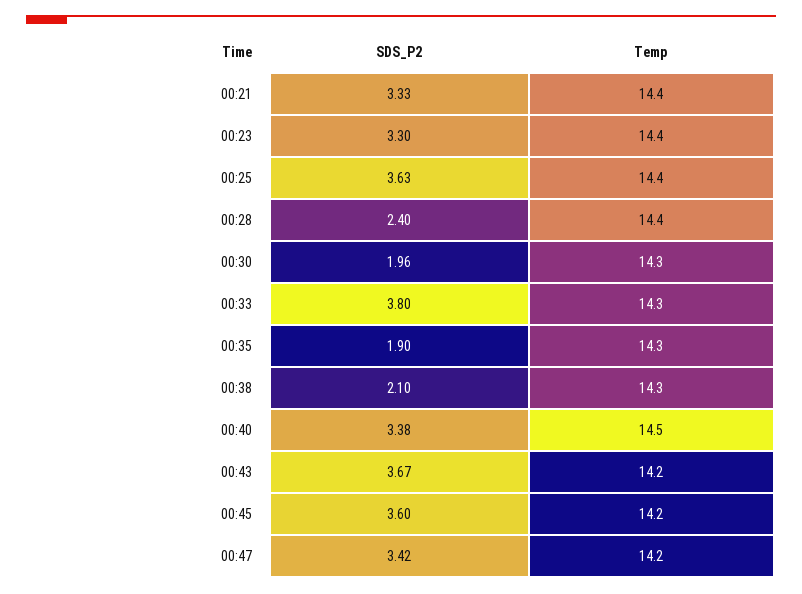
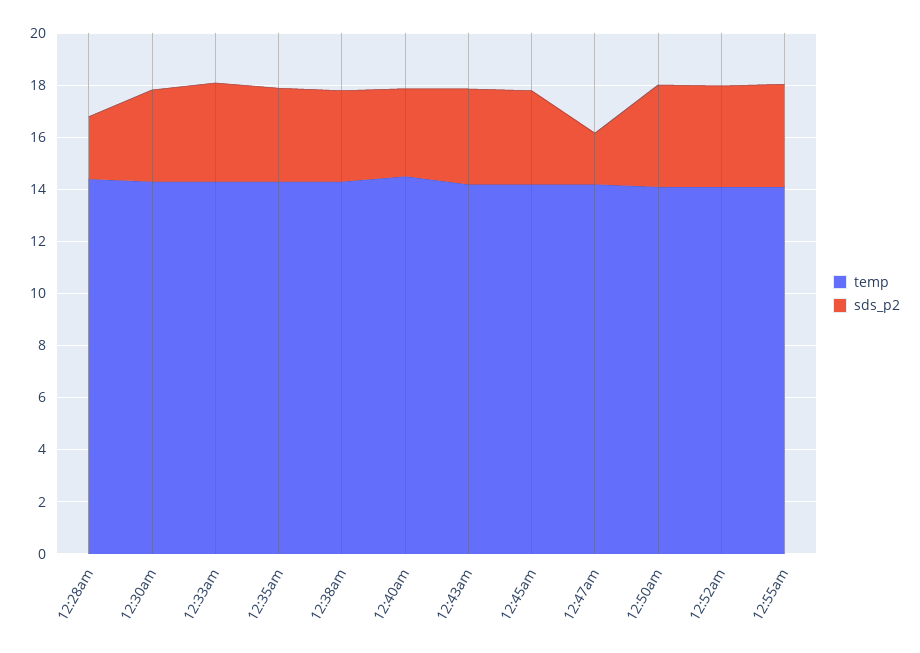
SDS_P2, 00:21: 3.33 -> none
Temp, 00:21: 14.4 -> none
SDS_P2, 00:23: 3.3 -> none
Temp, 00:23: 14.4 -> none
SDS_P2, 00:25: 3.63 -> none
Temp, 00:25: 14.4 -> none
SDS_P2, 00:30: 1.96 -> 3.5
SDS_P2, 00:35: 1.9 -> 3.5
SDS_P2, 00:38: 2.1 -> 3.5
SDS_P2, 00:47: 3.42 -> 2
Temp, 12:50am: none -> 14
SDS_P2, 12:50am: none -> 4
Temp, 12:52am: none -> 14
SDS_P2, 12:52am: none -> 4
Temp, 12:55am: none -> 14
SDS_P2, 12:55am: none -> 4

